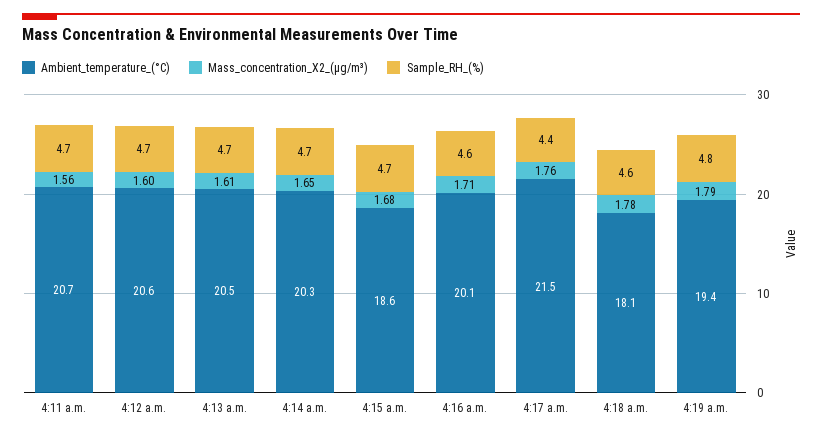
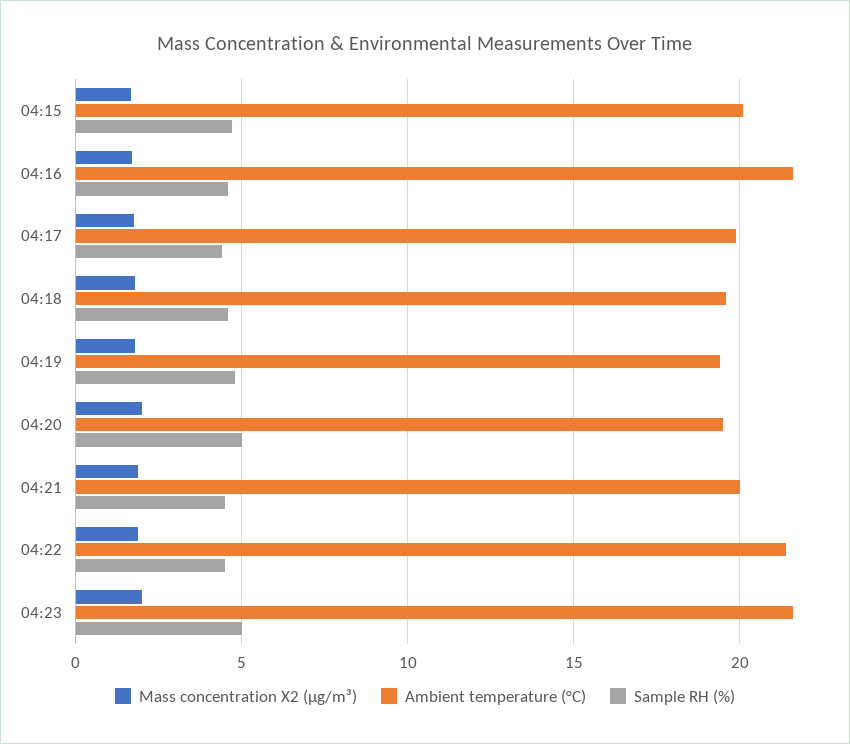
Ambient_temperature_(°C), 4:11 a.m.: 20.7 -> none
Mass_concentration_X2_(μg/m³), 4:11 a.m.: 1.56 -> none
Sample_RH_(%), 4:11 a.m.: 4.7 -> none
Ambient_temperature_(°C), 4:12 a.m.: 20.6 -> none
Mass_concentration_X2_(μg/m³), 4:12 a.m.: 1.6 -> none
Sample_RH_(%), 4:12 a.m.: 4.7 -> none
Ambient_temperature_(°C), 4:13 a.m.: 20.5 -> none
Mass_concentration_X2_(μg/m³), 4:13 a.m.: 1.61 -> none
Sample_RH_(%), 4:13 a.m.: 4.7 -> none
Ambient_temperature_(°C), 4:14 a.m.: 20.3 -> none
Mass_concentration_X2_(μg/m³), 4:14 a.m.: 1.65 -> none
Sample_RH_(%), 4:14 a.m.: 4.7 -> none
Ambient_temperature_(°C), 4:15 a.m.: 18.6 -> 20
Ambient_temperature_(°C), 4:16 a.m.: 20.1 -> 21.5
Ambient_temperature_(°C), 4:17 a.m.: 21.5 -> 20
Ambient_temperature_(°C), 4:18 a.m.: 18.1 -> 19.5
Mass_concentration_X2_(μg/m³), 04:20: none -> 2
Ambient_temperature_(°C), 04:20: none -> 19.5
Sample_RH_(%), 04:20: none -> 5
Mass_concentration_X2_(μg/m³), 04:21: none -> 2
Ambient_temperature_(°C), 04:21: none -> 20
Sample_RH_(%), 04:21: none -> 4.5
Mass_concentration_X2_(μg/m³), 04:22: none -> 2
Ambient_temperature_(°C), 04:22: none -> 21.5
Sample_RH_(%), 04:22: none -> 4.5
Mass_concentration_X2_(μg/m³), 04:23: none -> 2
Ambient_temperature_(°C), 04:23: none -> 21.5
Sample_RH_(%), 04:23: none -> 5

